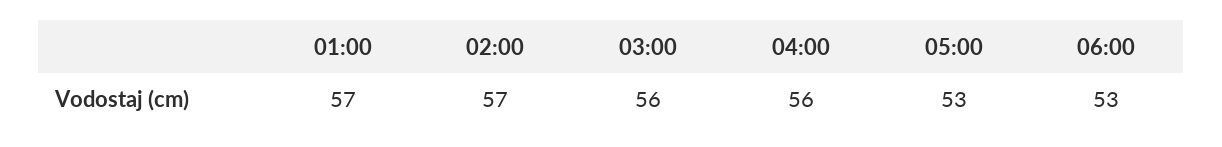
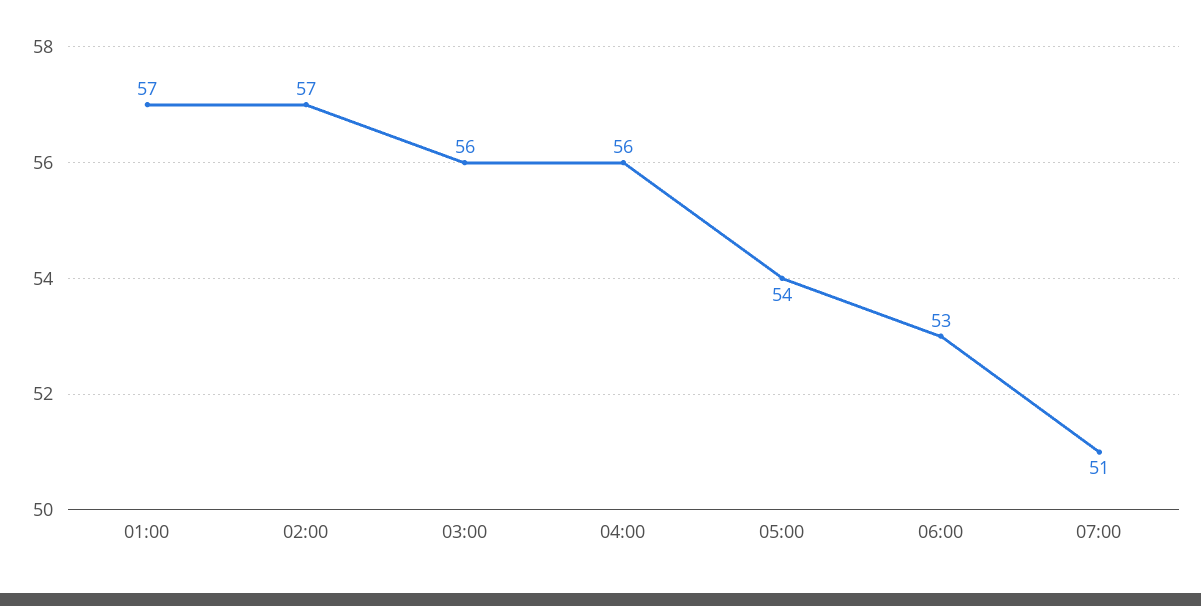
05:00: 53 -> 54
07:00: none -> 51

